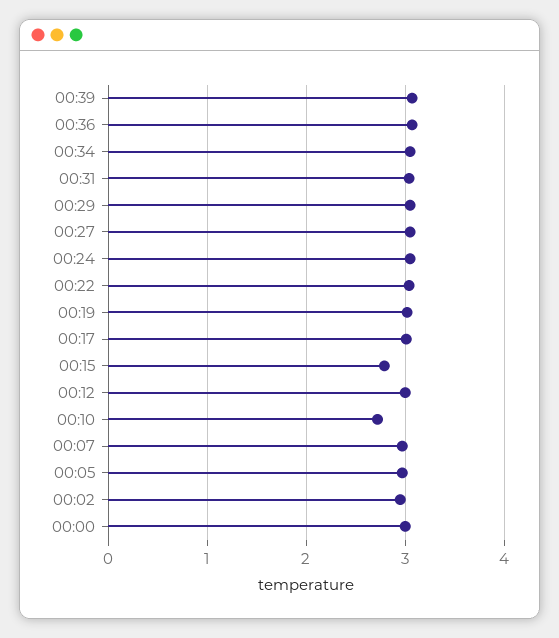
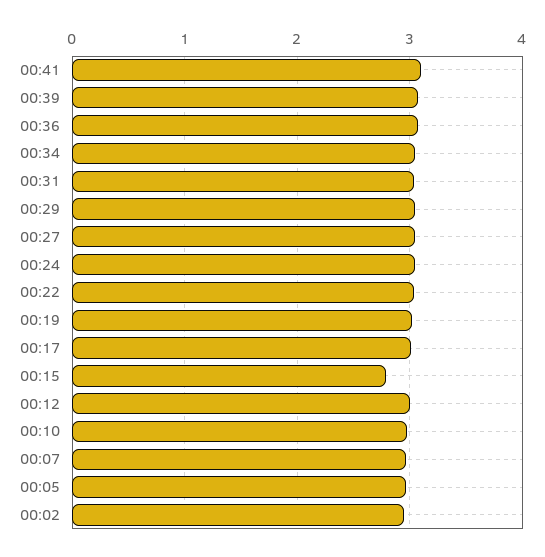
00:10: 2.7 -> 3
00:00: 3 -> none
00:41: none -> 3.1

